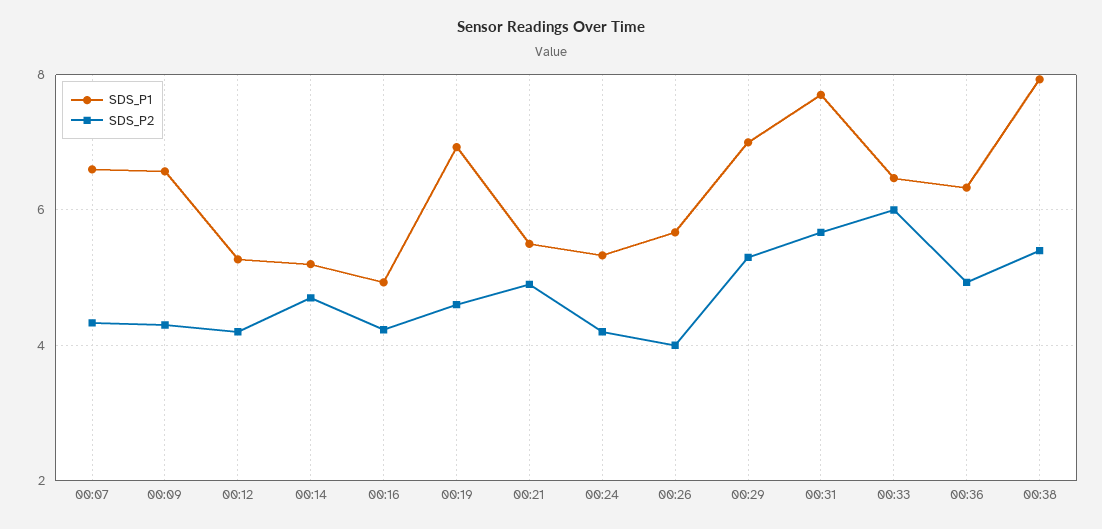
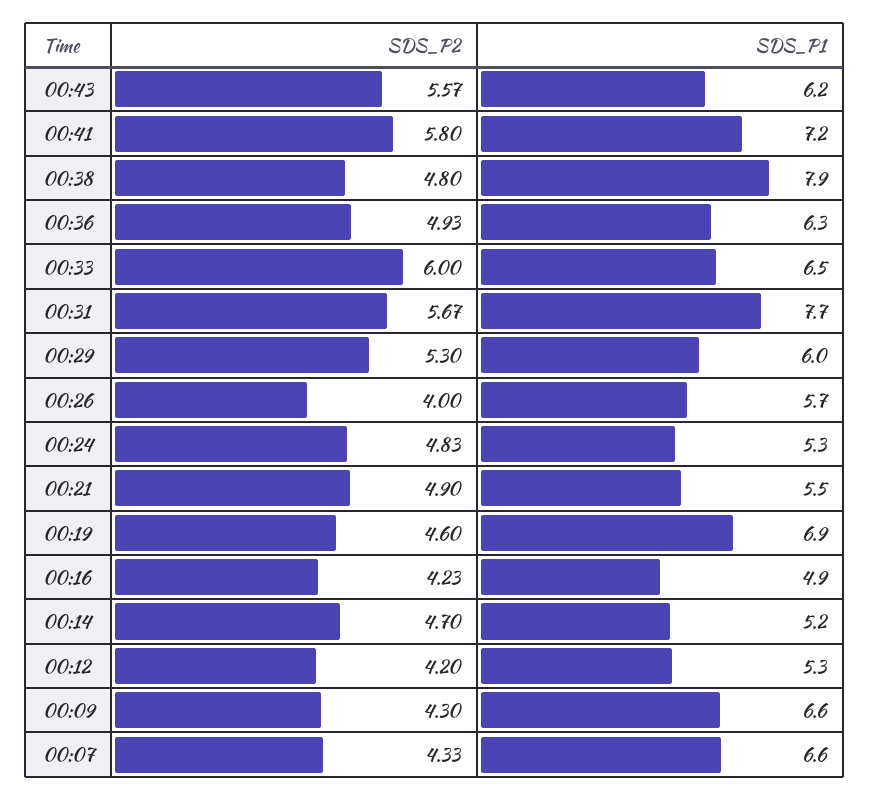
SDS_P2, 00:24: 4.2 -> 4.83
SDS_P1, 00:29: 7 -> 6
SDS_P2, 00:38: 5.4 -> 4.8
SDS_P2, 00:43: none -> 5.57
SDS_P1, 00:43: none -> 6.2
SDS_P2, 00:41: none -> 5.8
SDS_P1, 00:41: none -> 7.2

